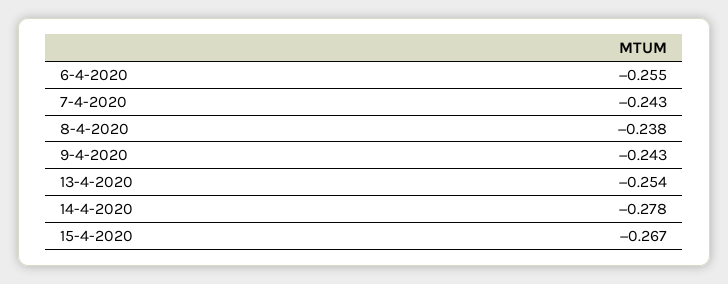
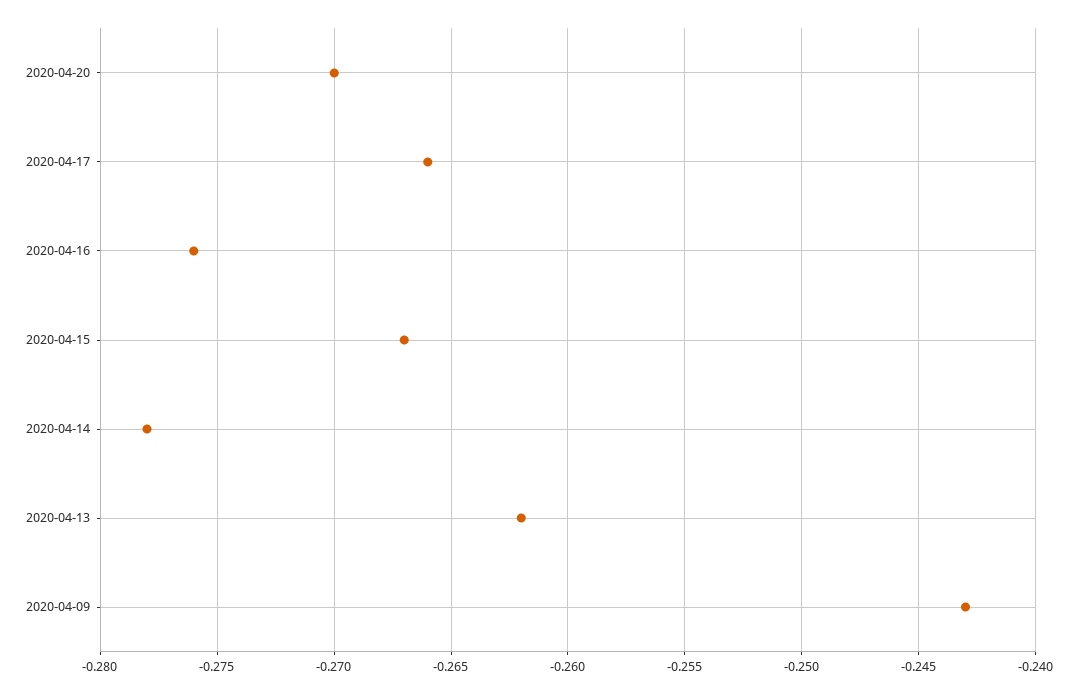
6-4-2020: -0.255 -> none
7-4-2020: -0.243 -> none
8-4-2020: -0.238 -> none
13-4-2020: -0.254 -> -0.262
2020-04-20: none -> -0.27
2020-04-17: none -> -0.266
2020-04-16: none -> -0.276

